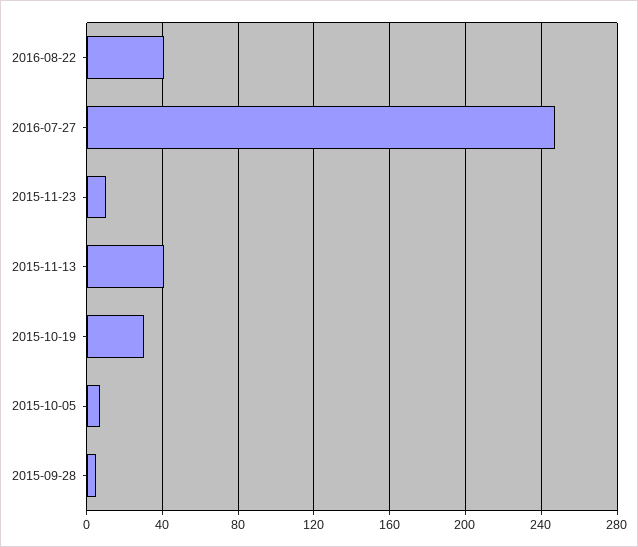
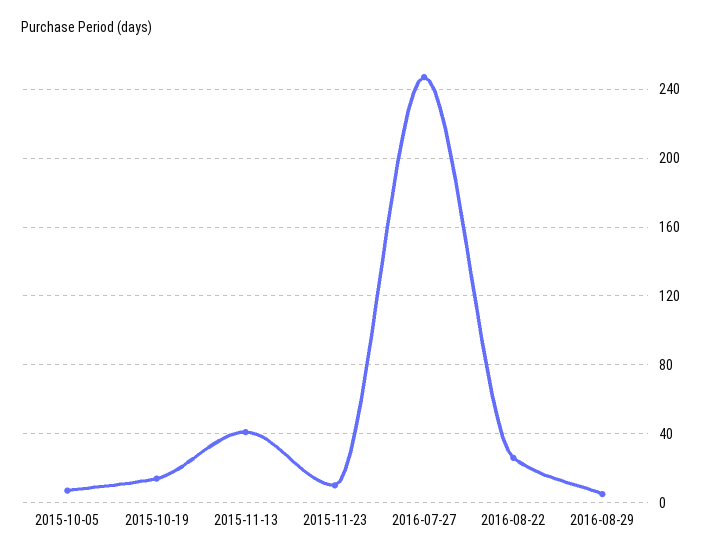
2016-08-22: 40 -> 25
2015-10-19: 30 -> 15
2015-09-28: 5 -> none
2016-08-29: none -> 5

